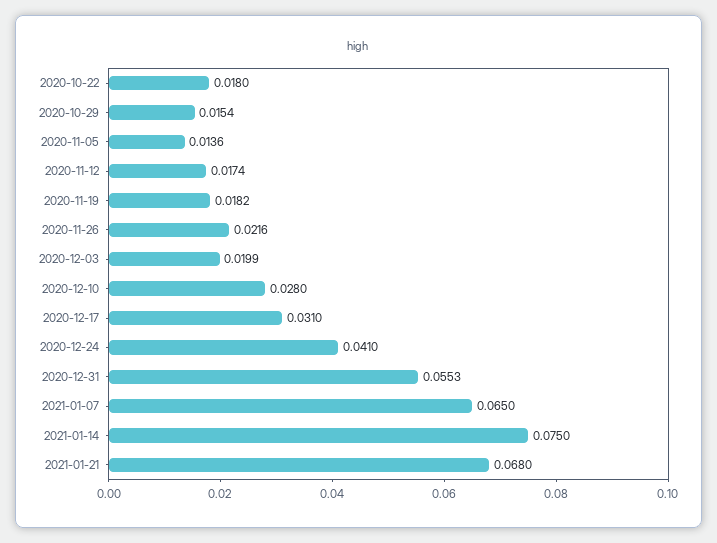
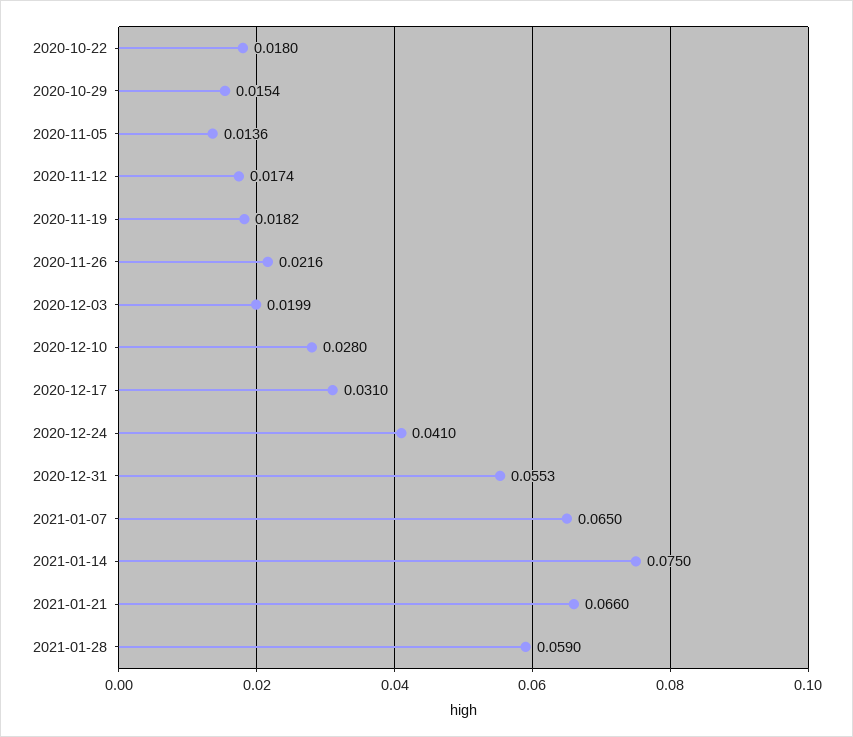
2021-01-21: 0.068 -> 0.066
2021-01-28: none -> 0.059

